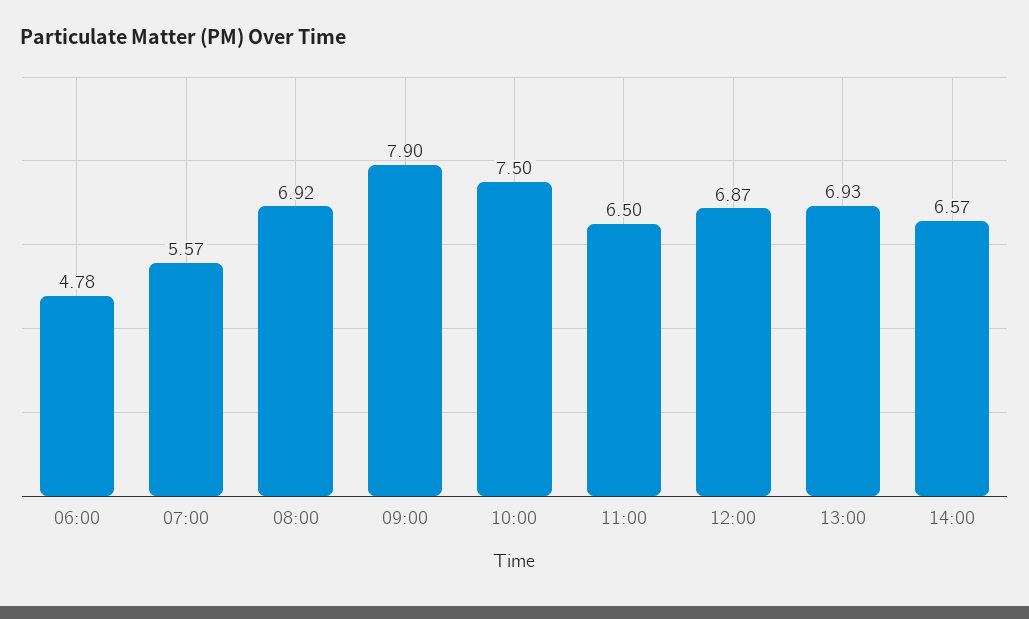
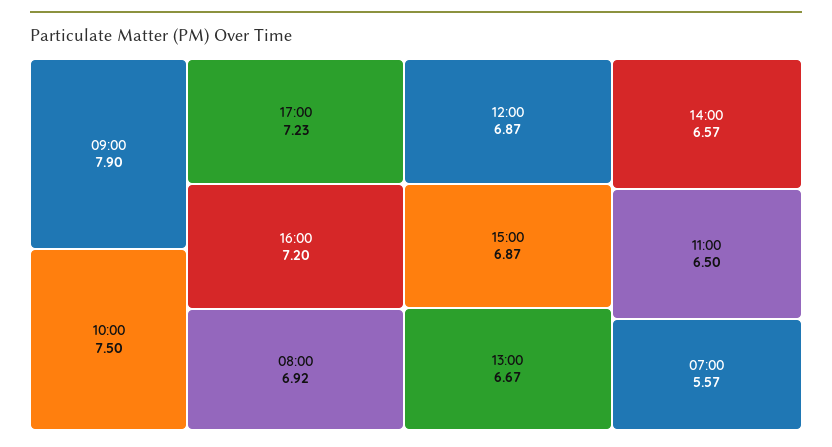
06:00: 4.78 -> none
13:00: 6.93 -> 6.67
17:00: none -> 7.23
16:00: none -> 7.2
15:00: none -> 6.87

